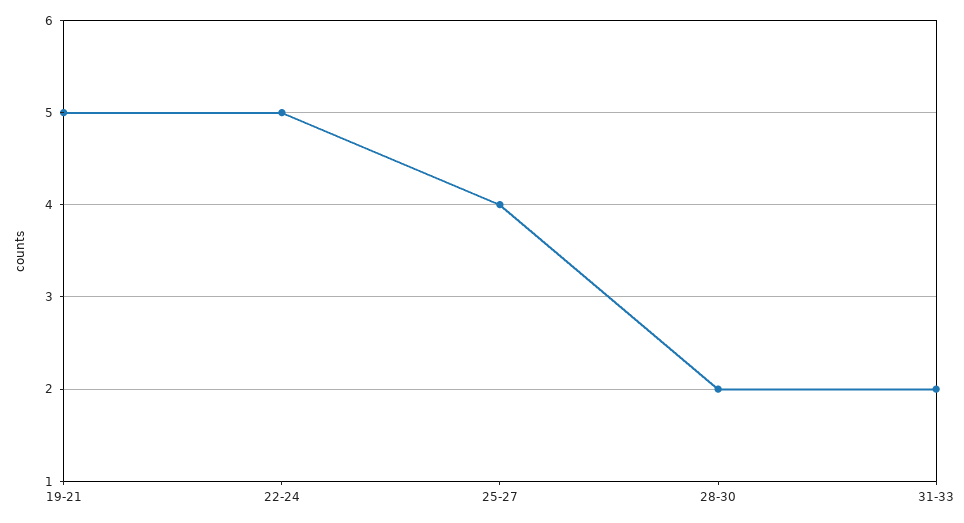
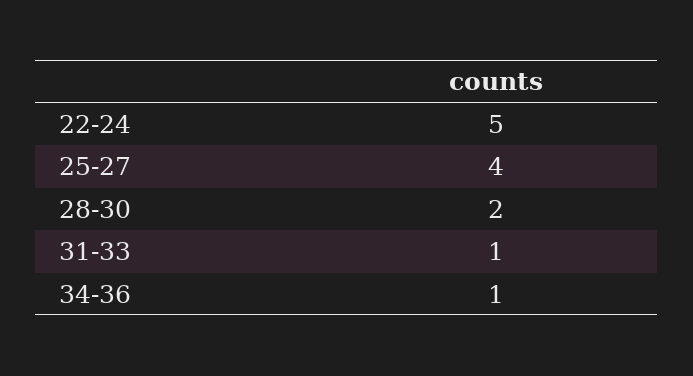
19-21: 5 -> none
31-33: 2 -> 1
34-36: none -> 1

